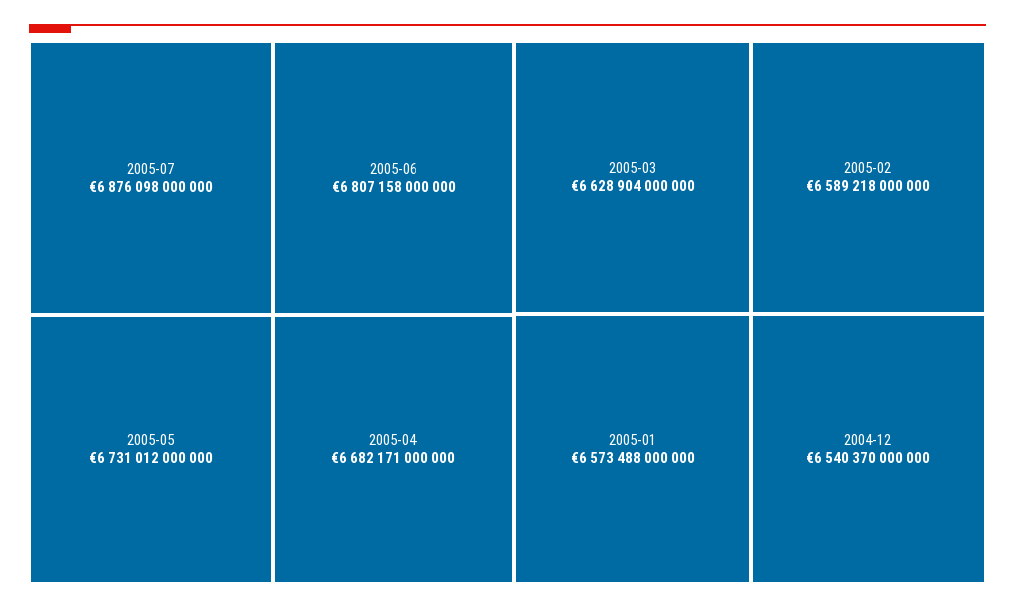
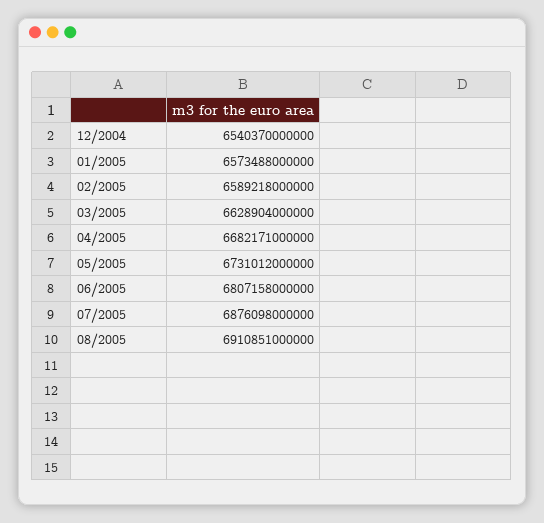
08/2005: none -> 6910851000000

